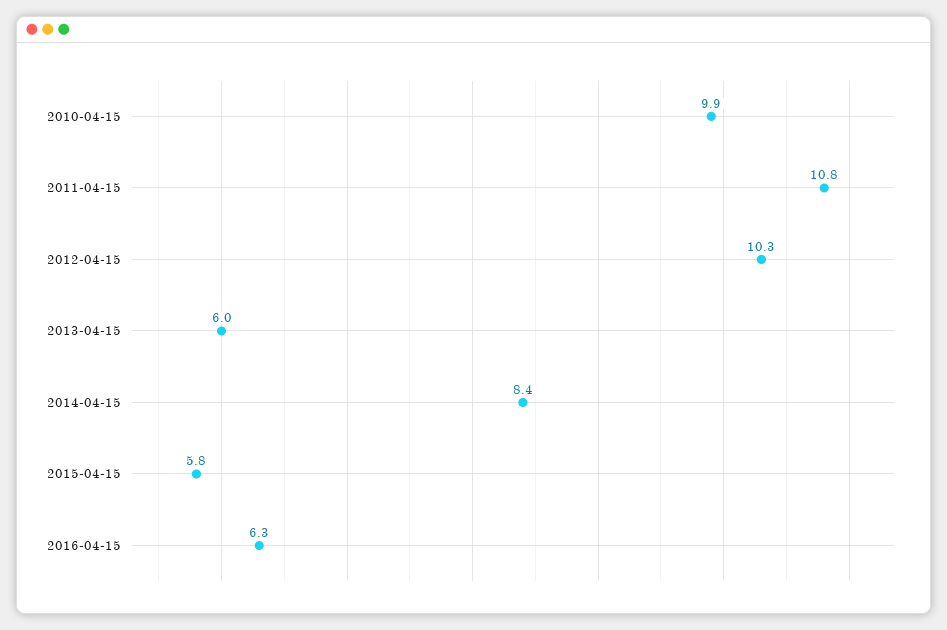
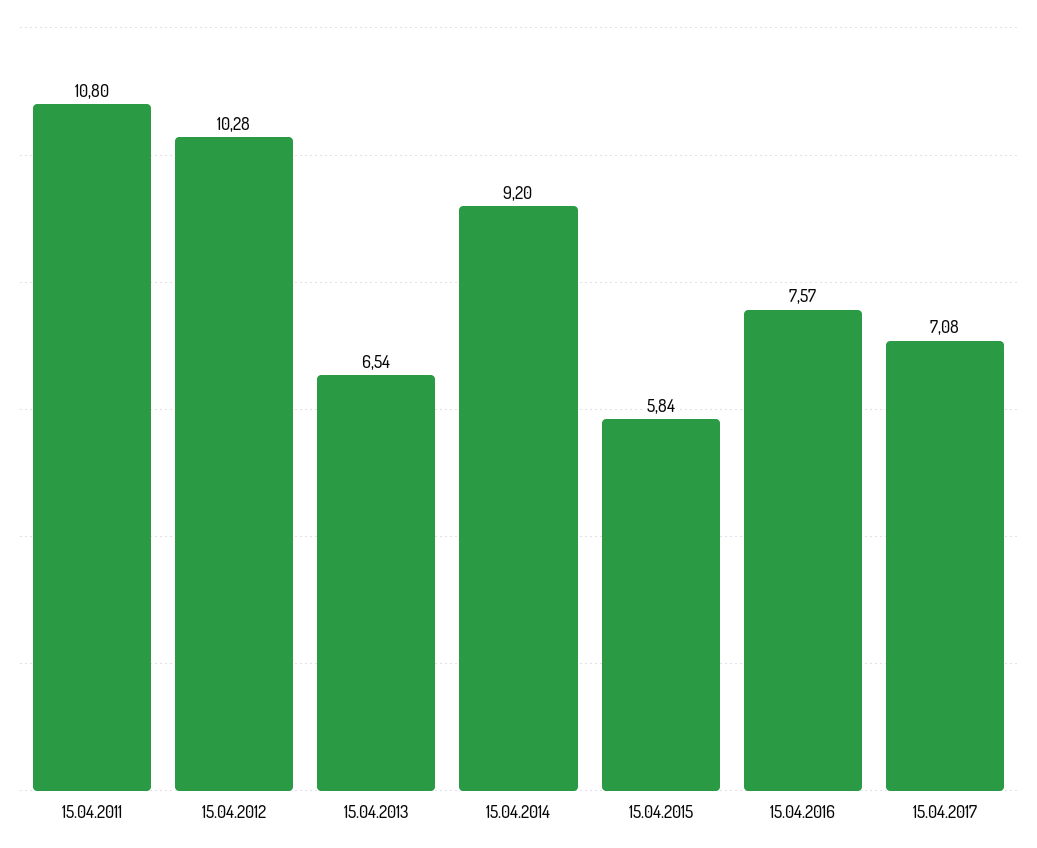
2010-04-15: 9.9 -> none
2013-04-15: 6 -> 6.54
2014-04-15: 8.4 -> 9.2
2016-04-15: 6.3 -> 7.57
15.04.2017: none -> 7.08

